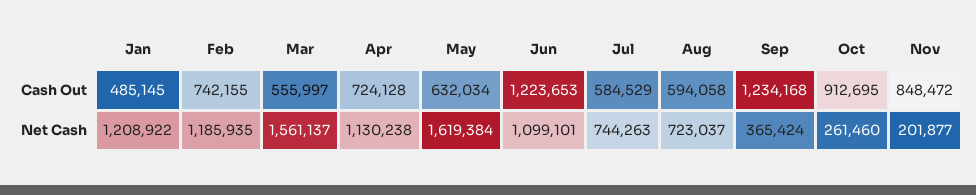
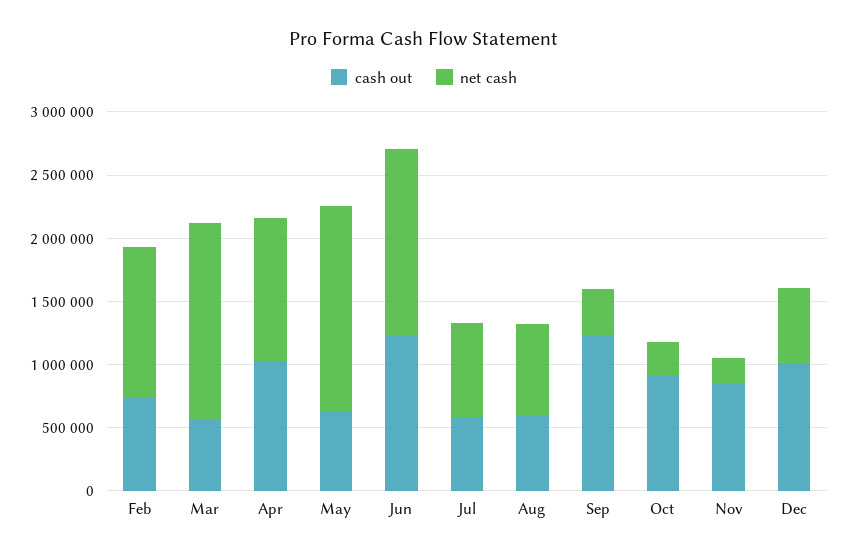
Cash Out, Jan: 485145 -> none
Cash Out, Apr: 724128 -> 1000000
Net Cash, Jan: 1208922 -> none
Net Cash, Jun: 1099101 -> 1500000
Cash Out, Dec: none -> 1000000
Net Cash, Dec: none -> 600000

